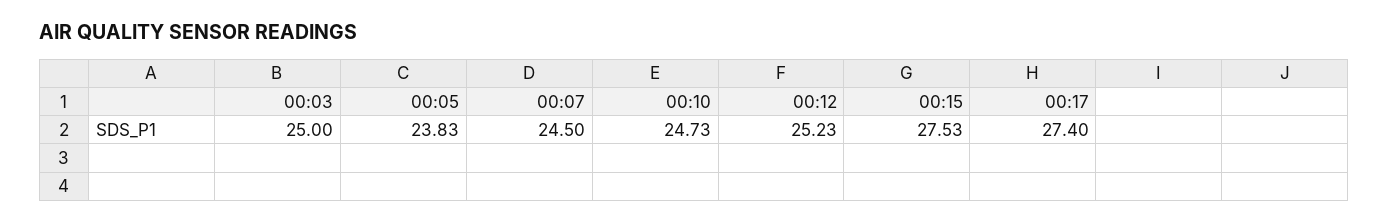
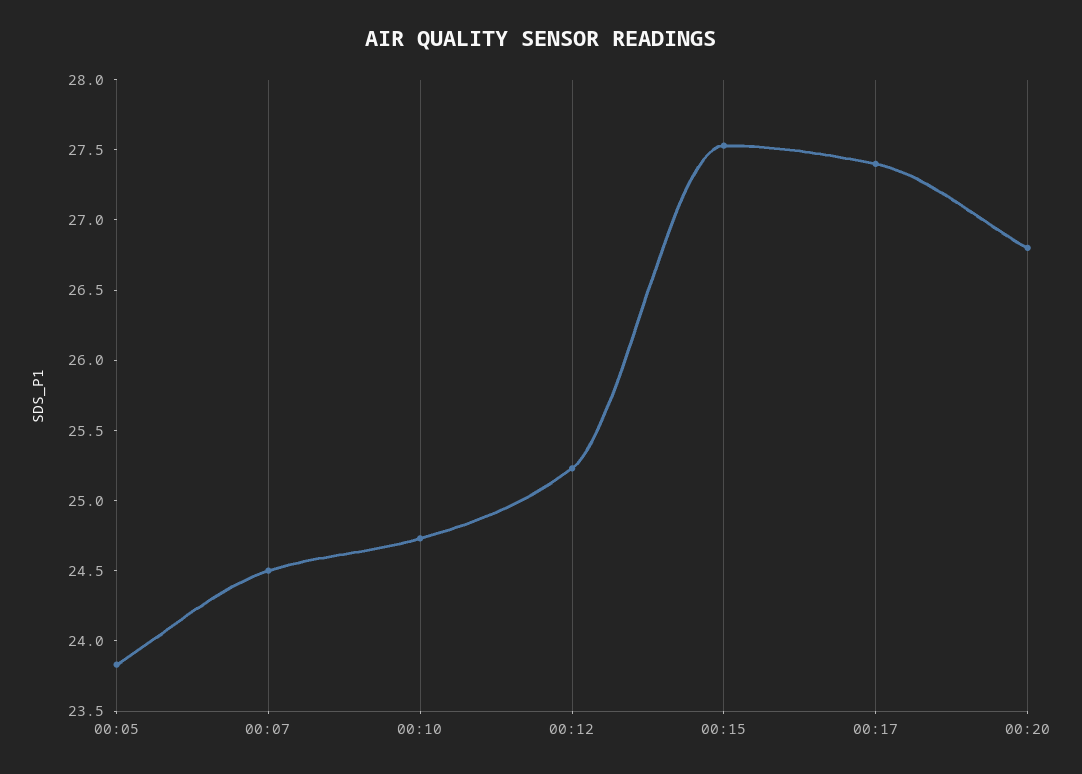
00:03: 25 -> none
00:20: none -> 26.8

